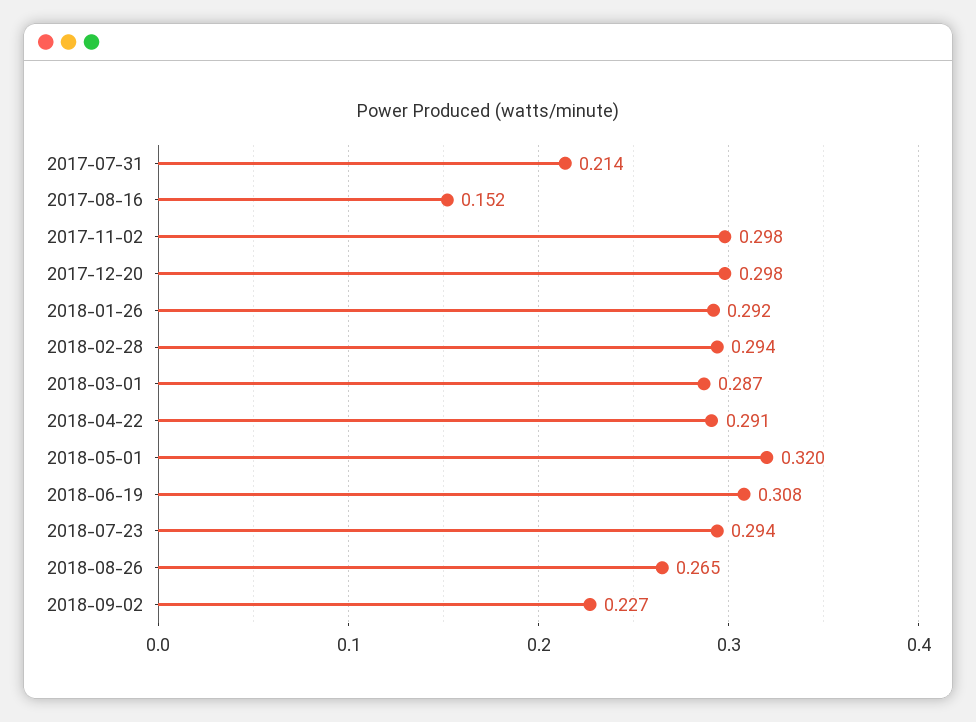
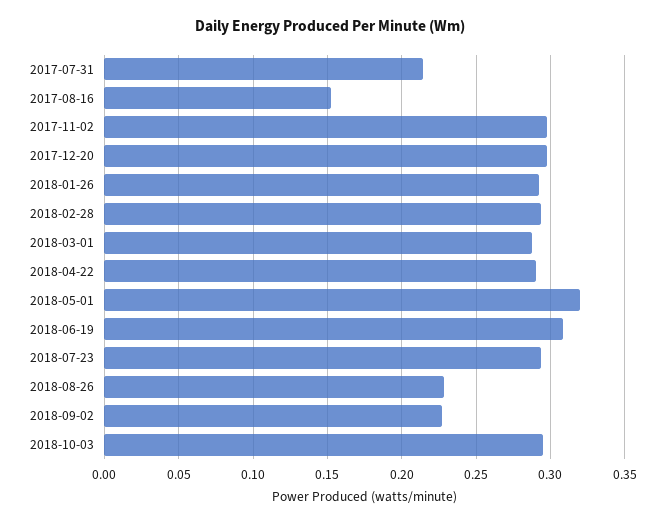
2018-08-26: 0.265 -> 0.23
2018-10-03: none -> 0.295

